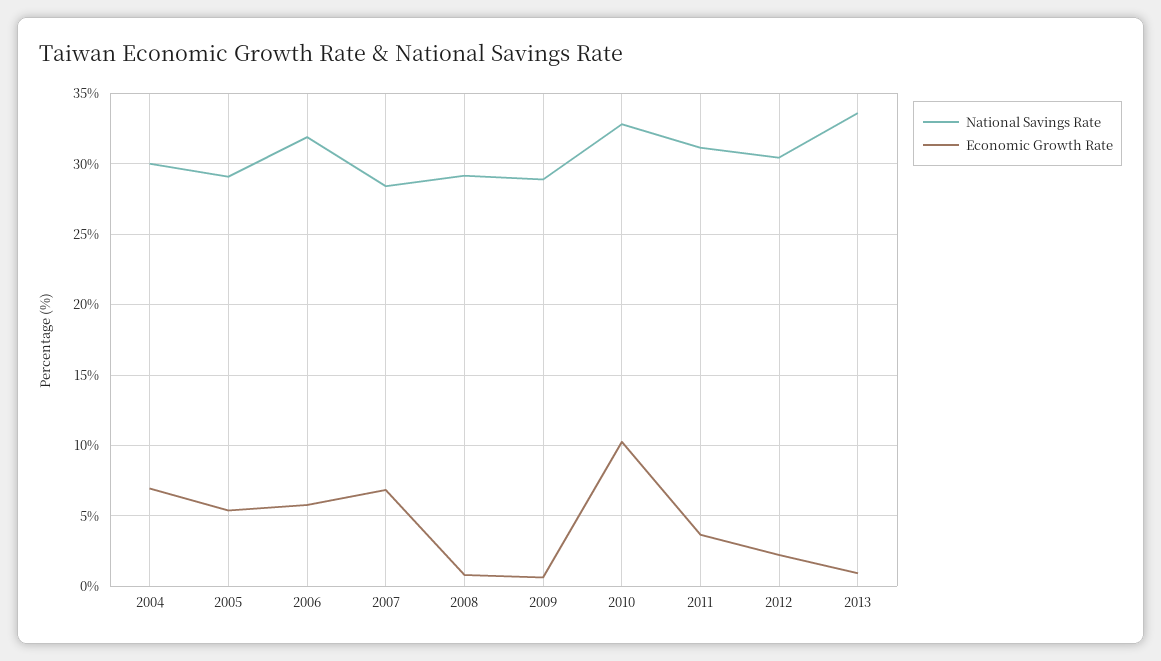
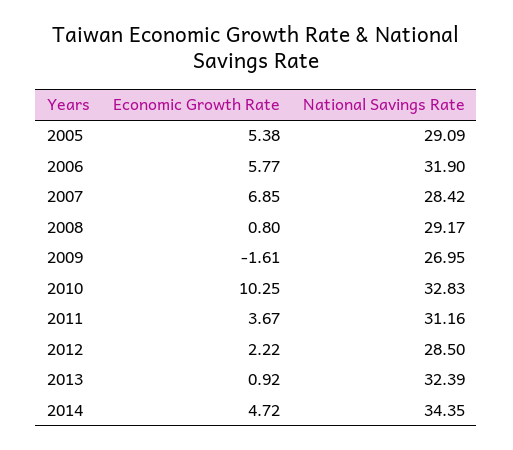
National Savings Rate, 2004: 30 -> none
Economic Growth Rate, 2004: 7 -> none
National Savings Rate, 2009: 29 -> 26.95
Economic Growth Rate, 2009: 0.5 -> -1.61
National Savings Rate, 2012: 30.5 -> 28.5
National Savings Rate, 2013: 33.5 -> 32.39
Economic Growth Rate, 2014: none -> 4.72
National Savings Rate, 2014: none -> 34.35

